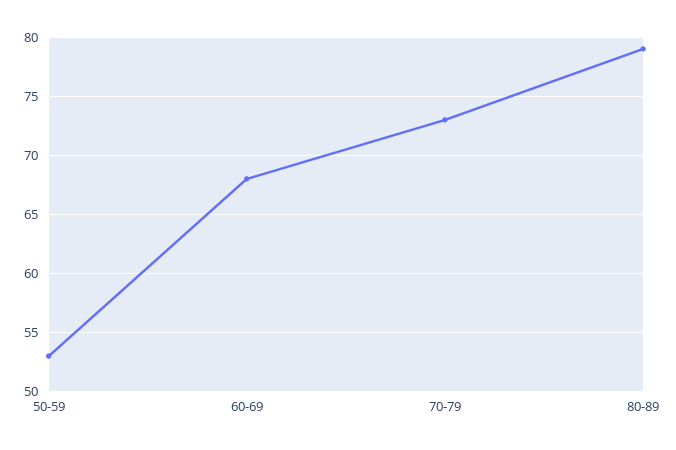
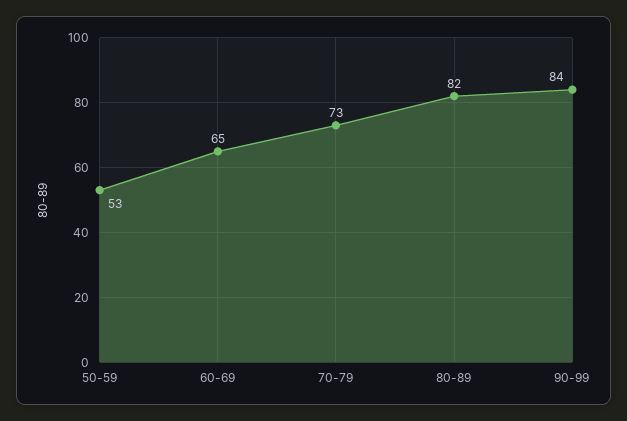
60-69: 68 -> 65
80-89: 79 -> 82
90-99: none -> 84

